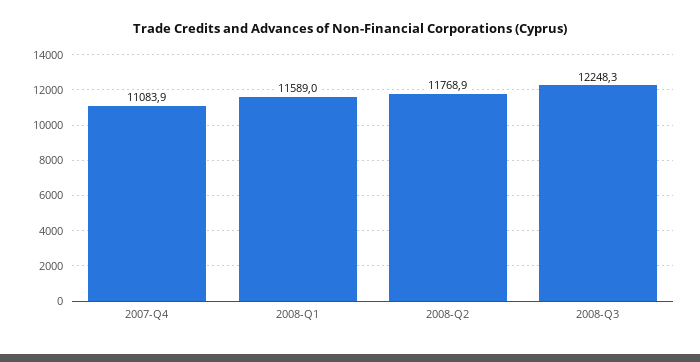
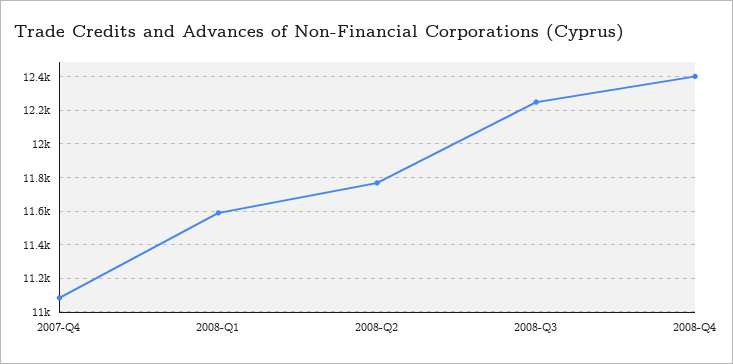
2008-Q4: none -> 12400

